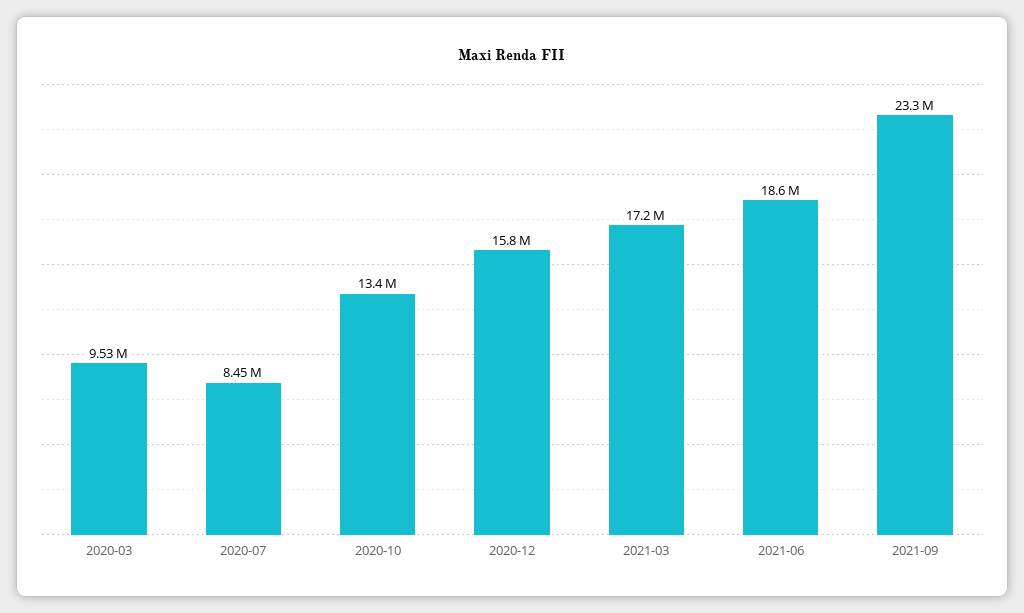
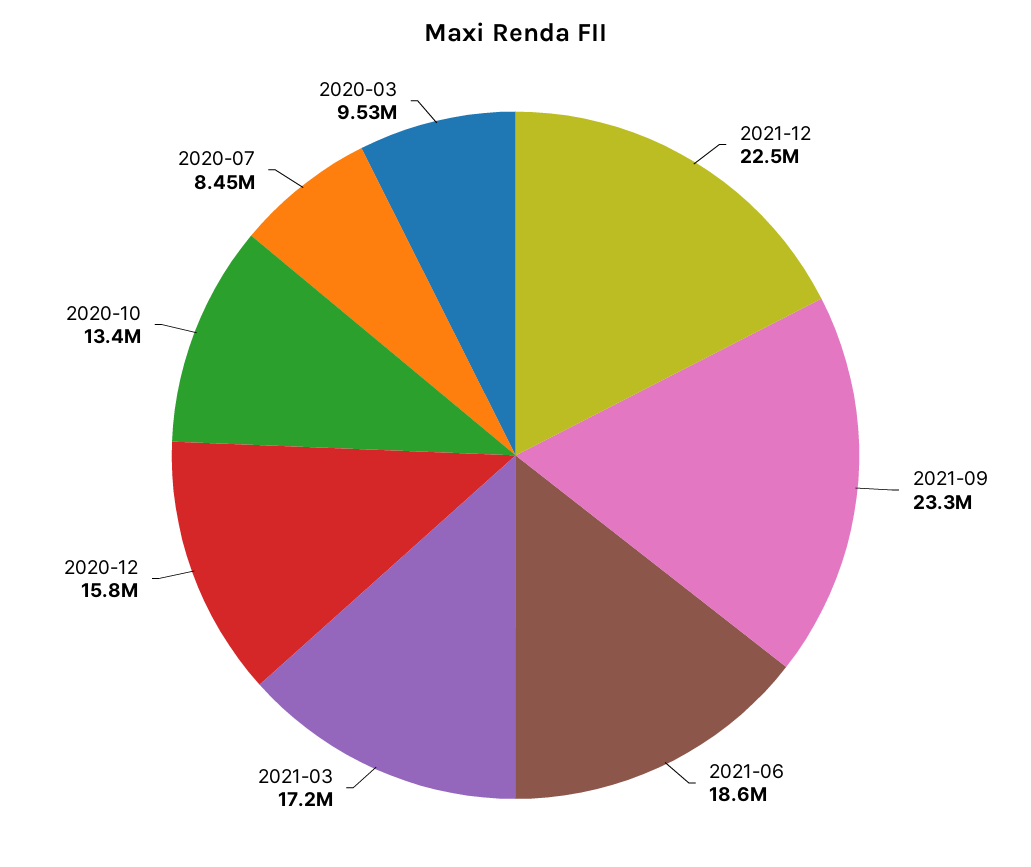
2021-12: none -> 22500000

